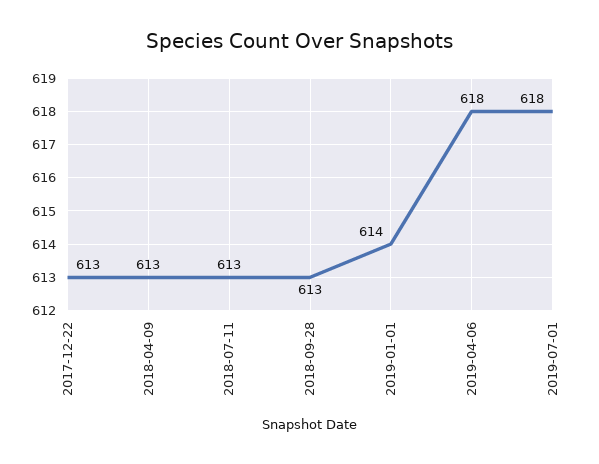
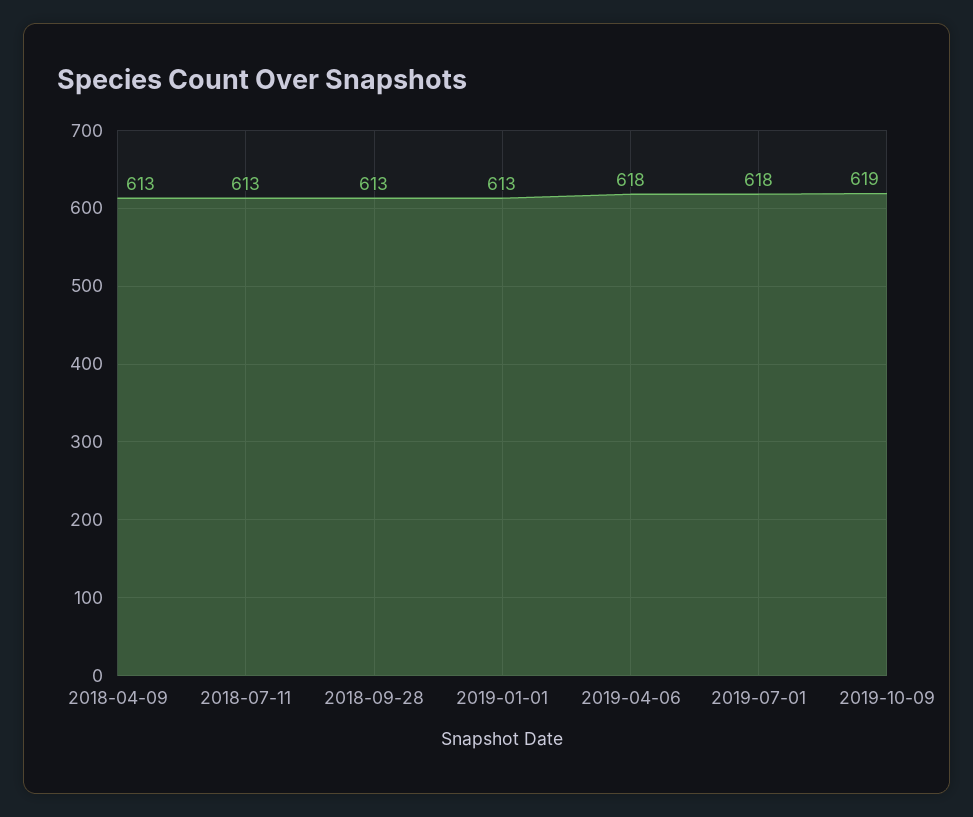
2017-12-22: 613 -> none
2019-01-01: 614 -> 613
2019-10-09: none -> 619

